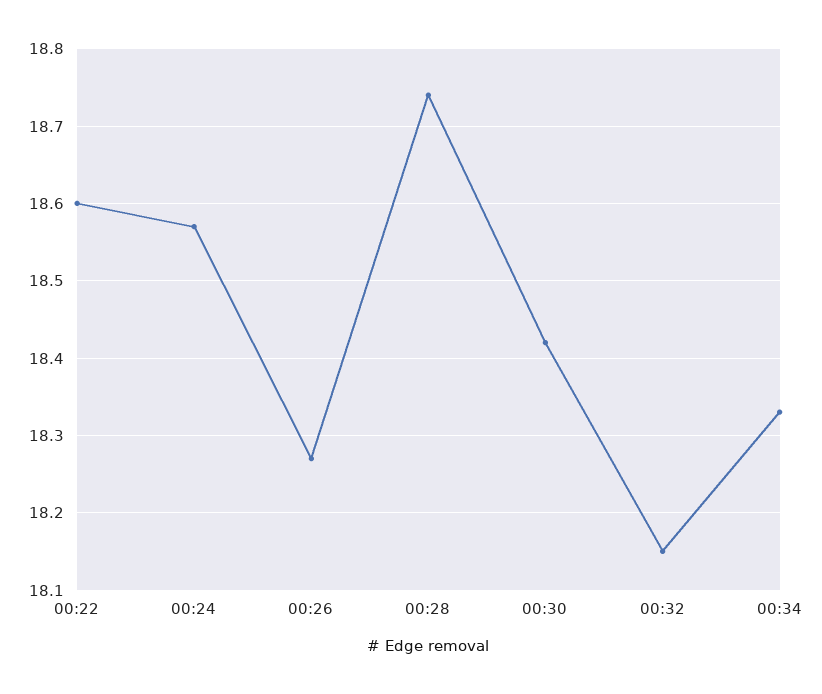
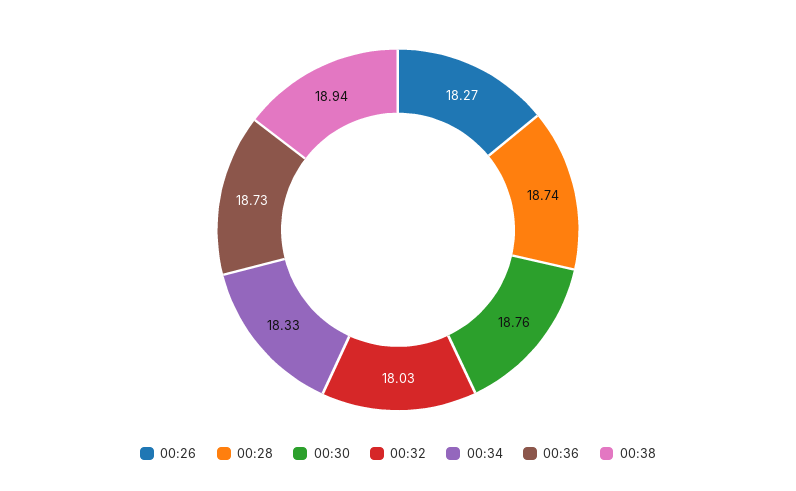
00:22: 18.6 -> none
00:24: 18.57 -> none
00:30: 18.42 -> 18.76
00:32: 18.15 -> 18.03
00:36: none -> 18.73
00:38: none -> 18.94

